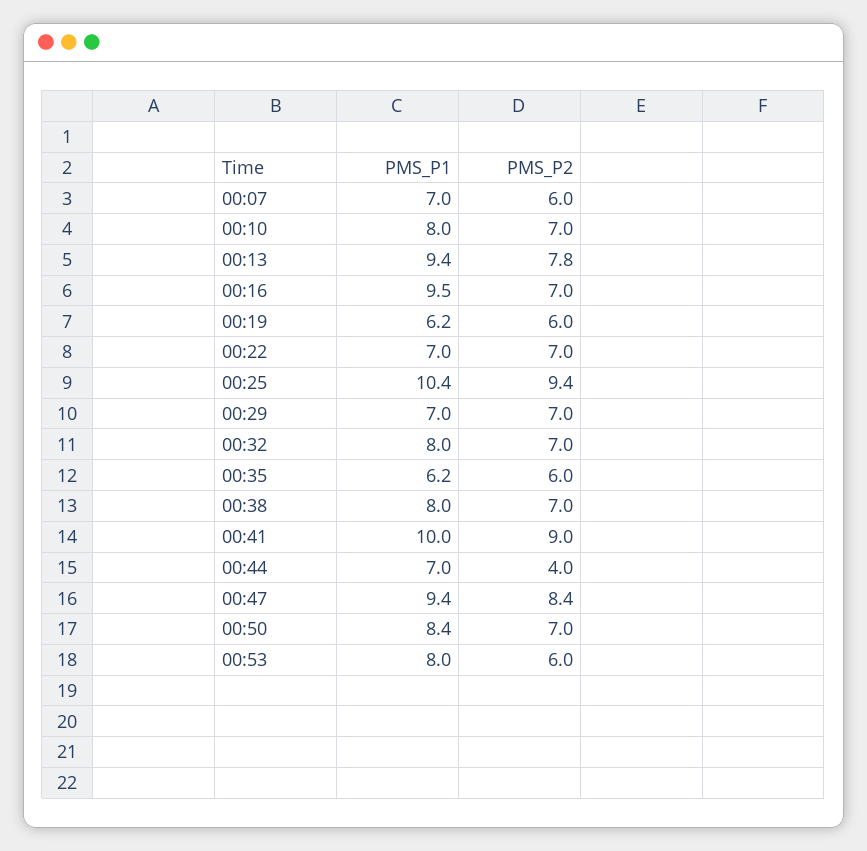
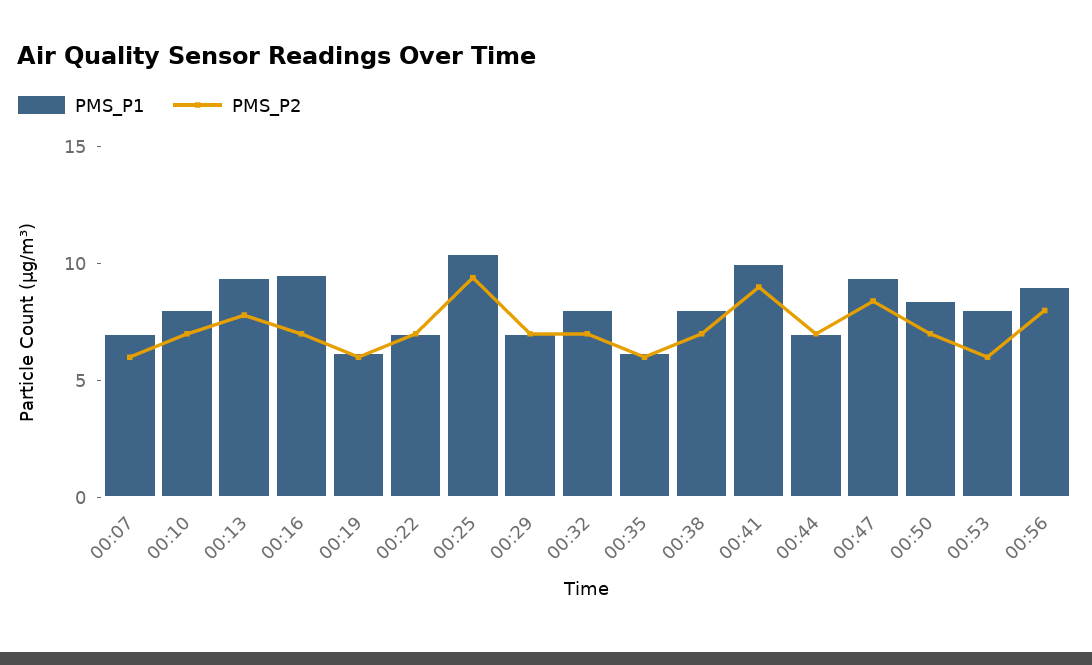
PMS_P2, 00:44: 4 -> 7
PMS_P1, 00:56: none -> 9
PMS_P2, 00:56: none -> 8

